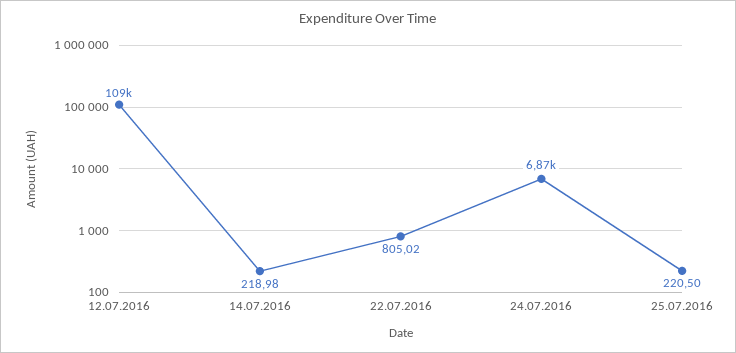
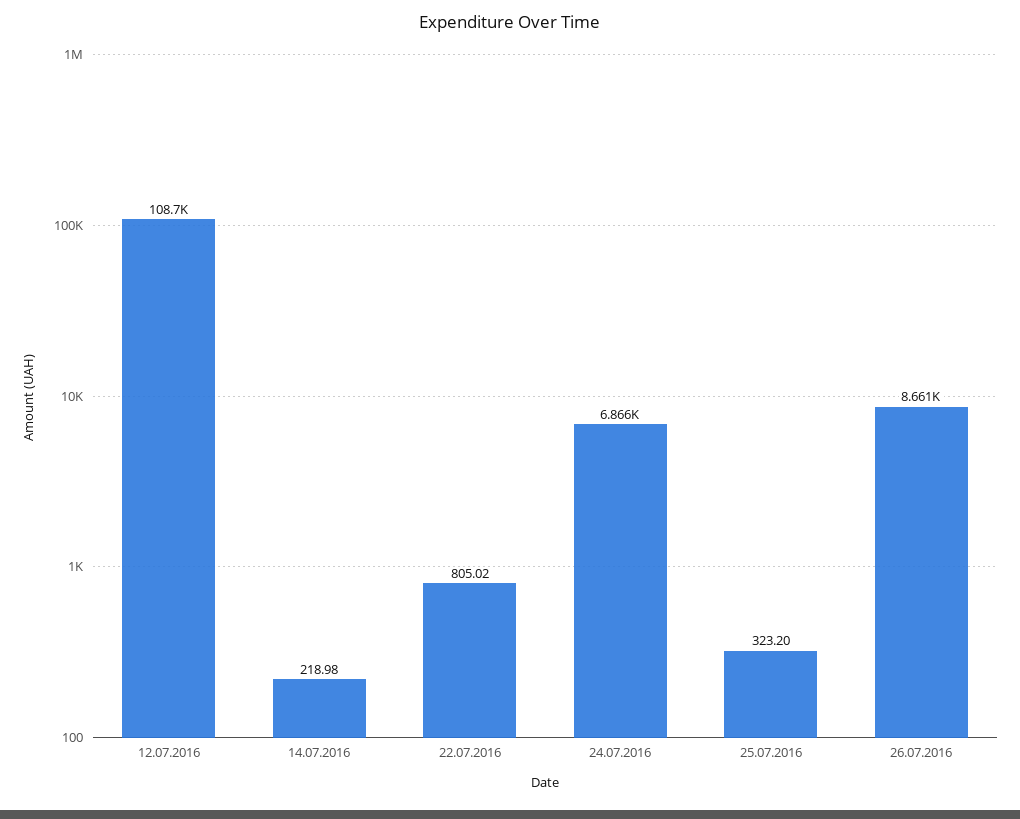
25.07.2016: 220.5 -> 323.2
26.07.2016: none -> 8661

